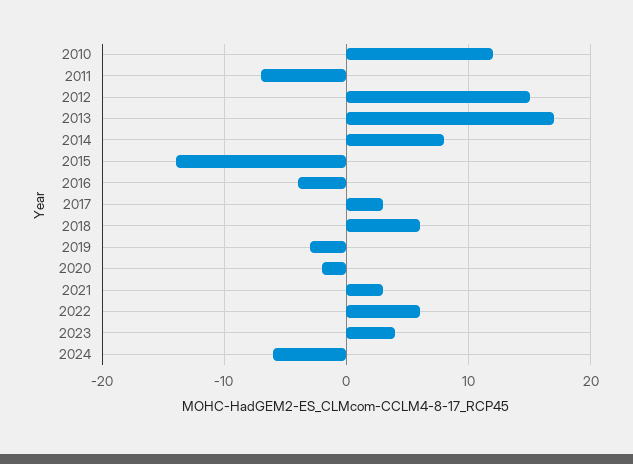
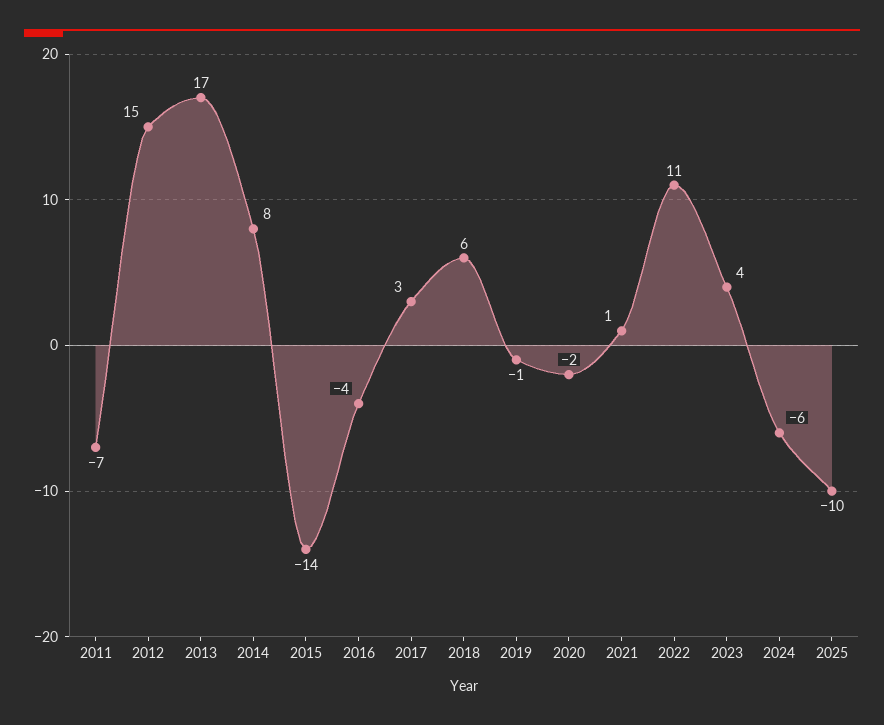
2010: 12 -> none
2019: -3 -> -1
2021: 3 -> 1
2022: 6 -> 11
2025: none -> -10

